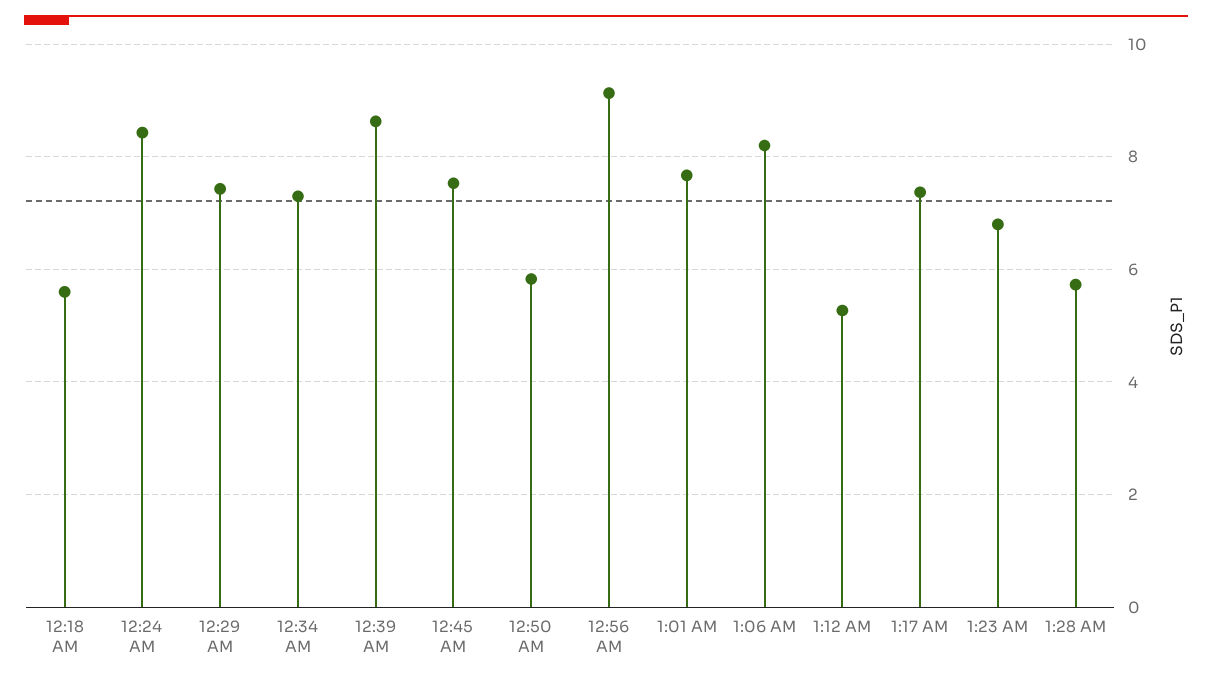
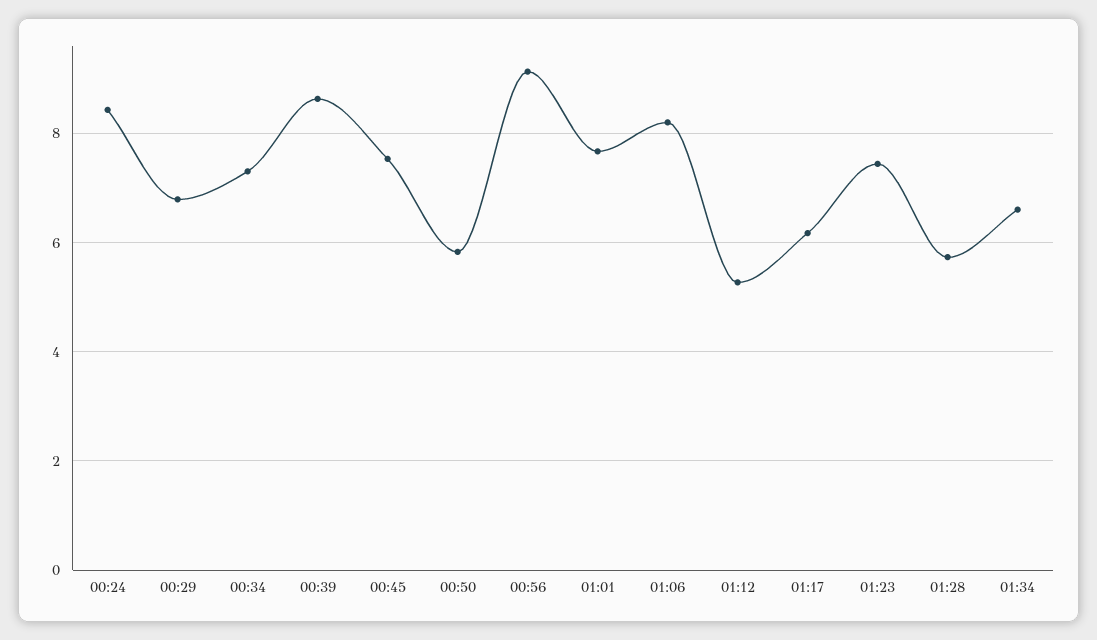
12:18 AM: 5.6 -> none
12:29 AM: 7.4 -> 6.8
1:17 AM: 7.4 -> 6.2
1:23 AM: 6.8 -> 7.4
01:34: none -> 6.6

